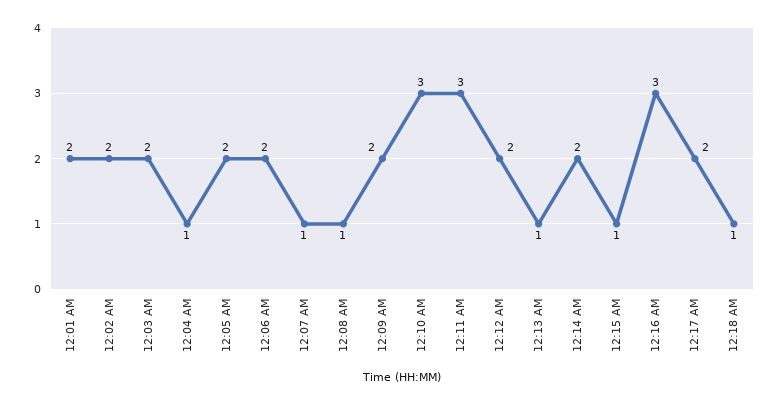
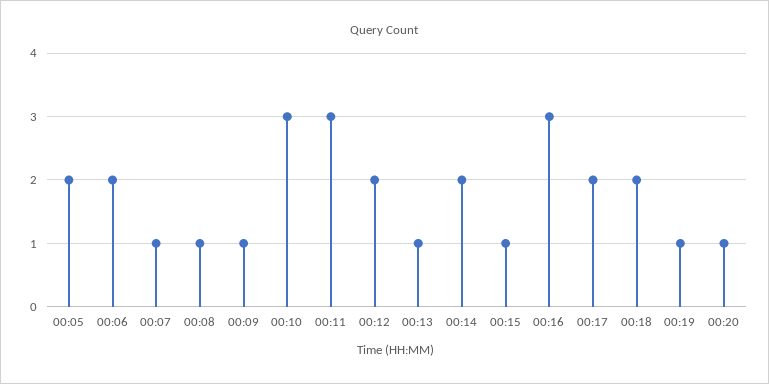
12:01 AM: 2 -> none
12:02 AM: 2 -> none
12:03 AM: 2 -> none
12:04 AM: 1 -> none
12:09 AM: 2 -> 1
12:18 AM: 1 -> 2
00:19: none -> 1
00:20: none -> 1

